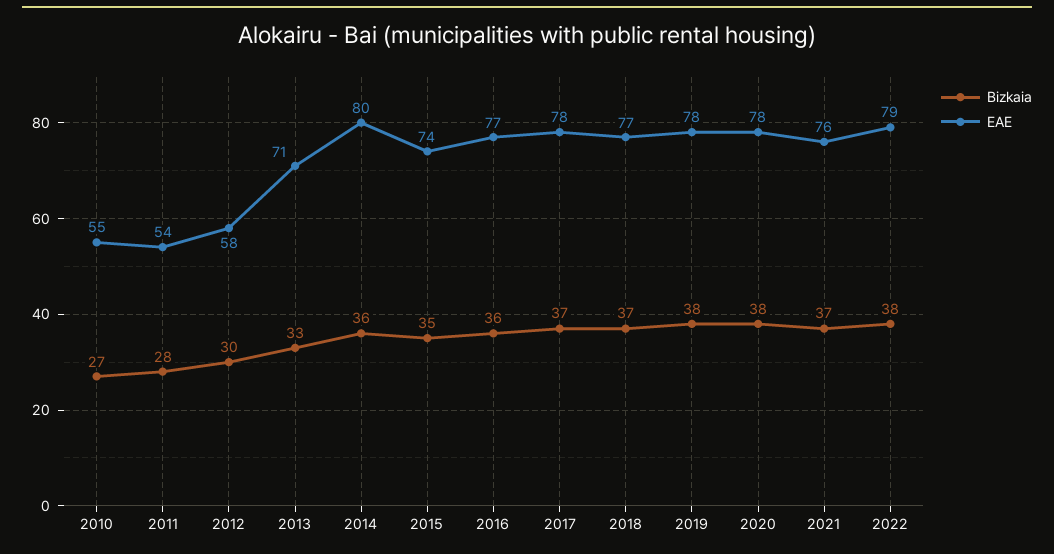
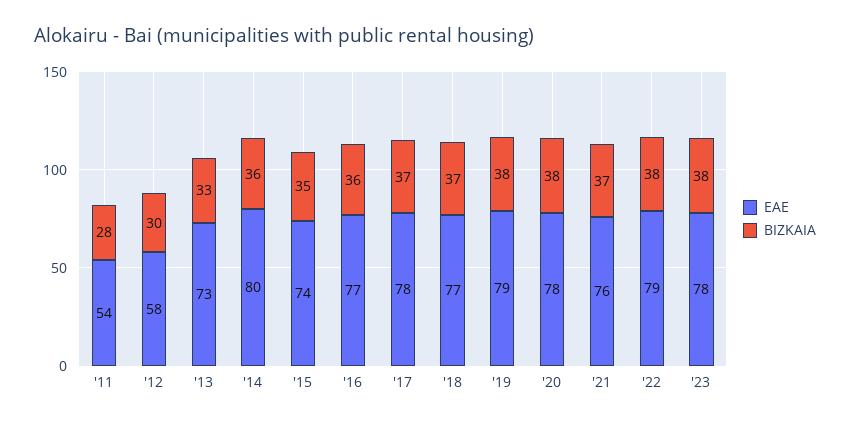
Bizkaia, 2010: 27 -> none
EAE, 2010: 55 -> none
EAE, 2013: 71 -> 73
EAE, 2019: 78 -> 79
EAE, '23: none -> 78
Bizkaia, '23: none -> 38

